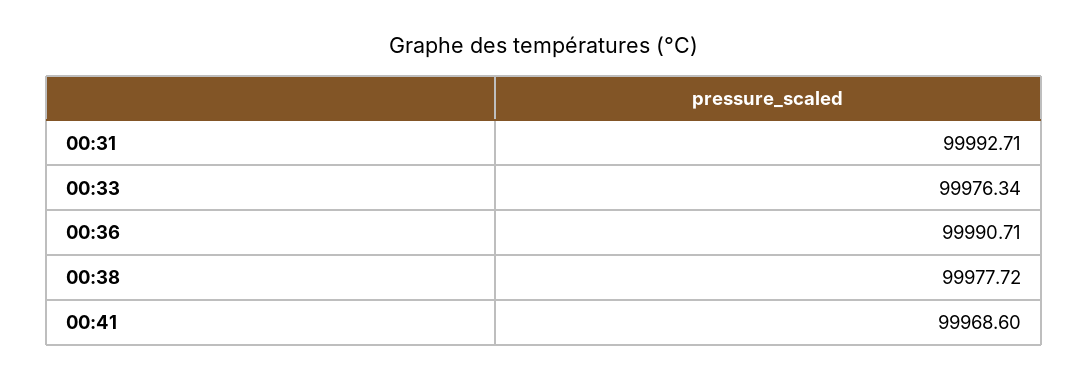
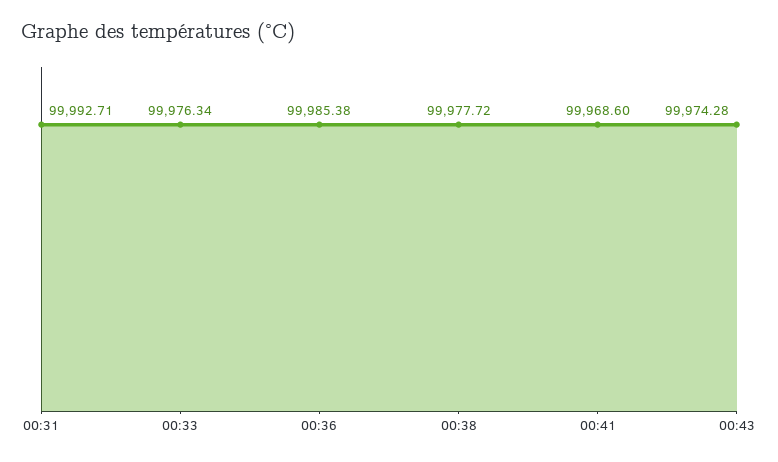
00:36: 99990.71 -> 99985.38
00:43: none -> 99974.28

